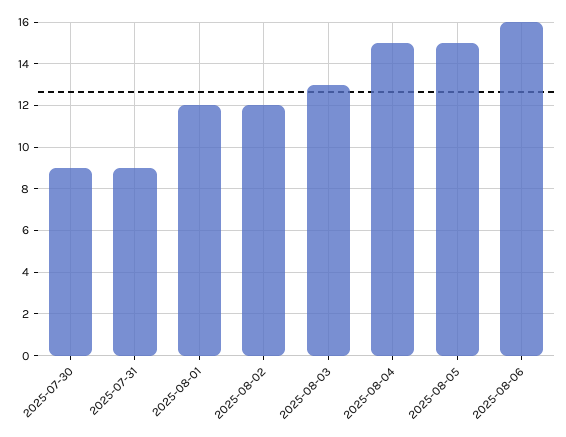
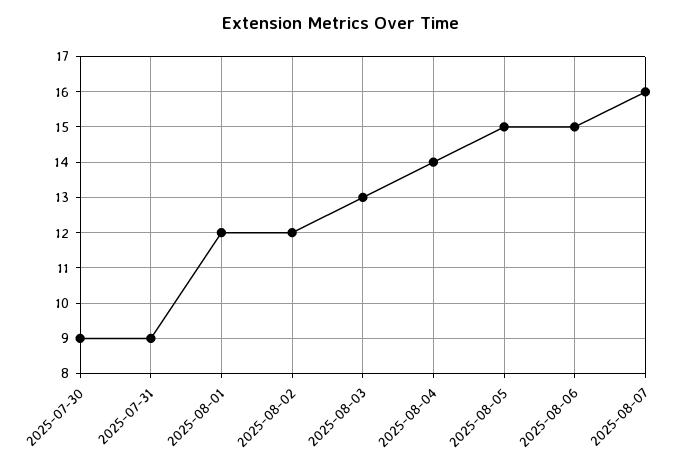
2025-08-04: 15 -> 14
2025-08-06: 16 -> 15
2025-08-07: none -> 16

